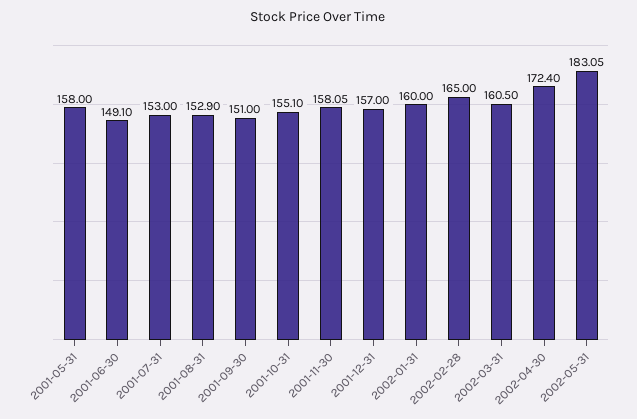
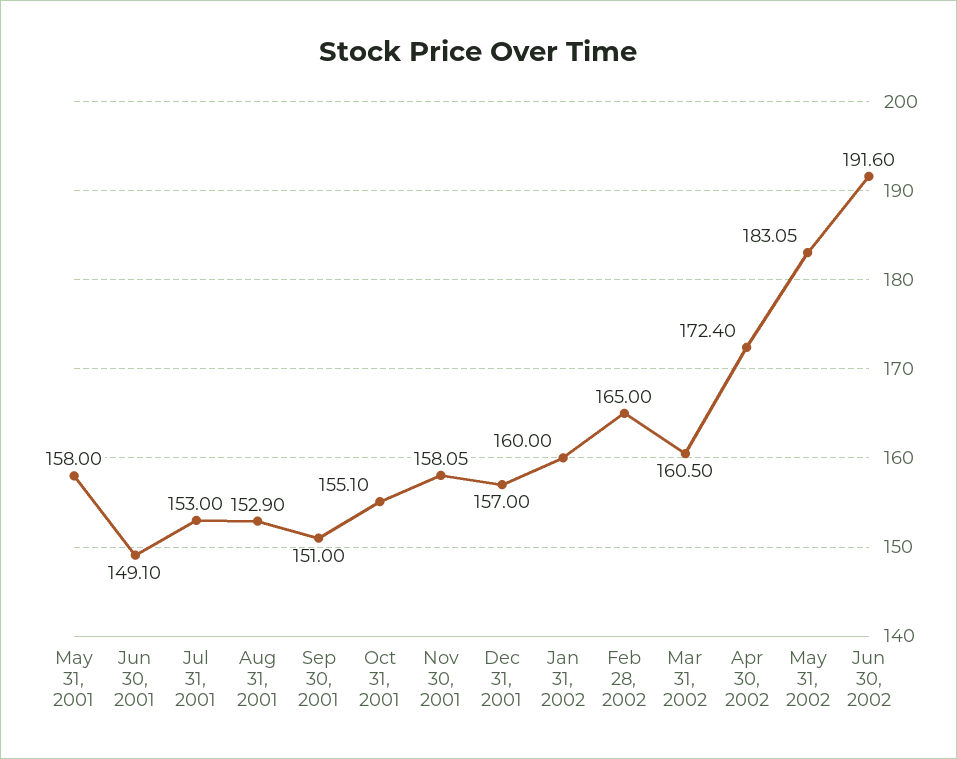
Jun 30, 2002: none -> 191.6

